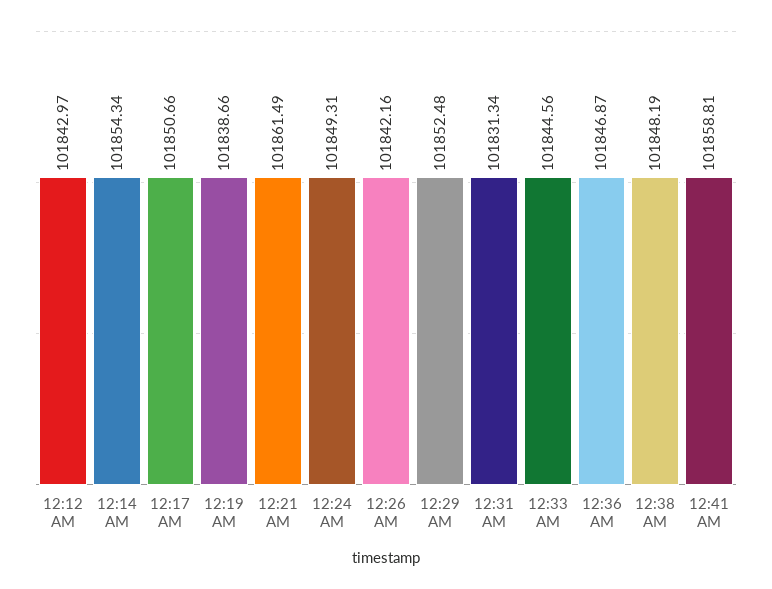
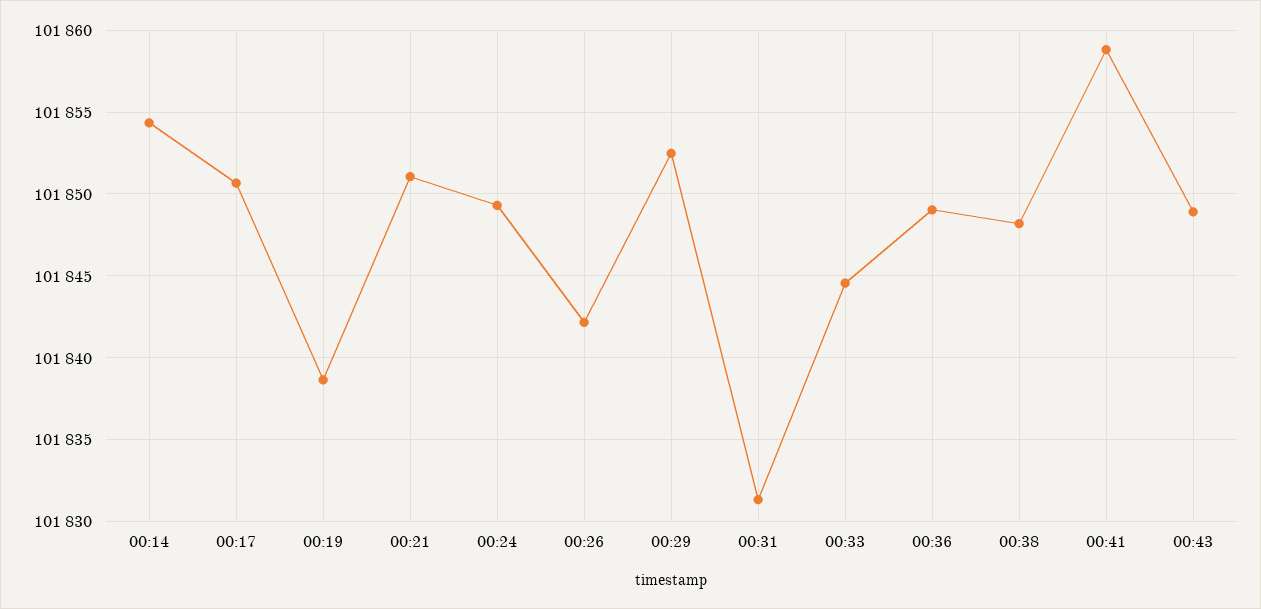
12:12 AM: 101842.97 -> none
12:21 AM: 101861.49 -> 101851
12:36 AM: 101846.87 -> 101849
00:43: none -> 101849

